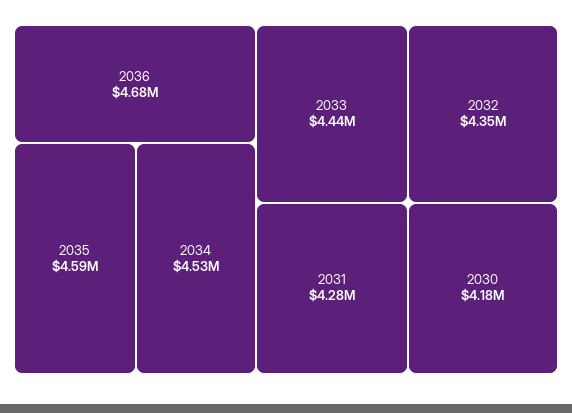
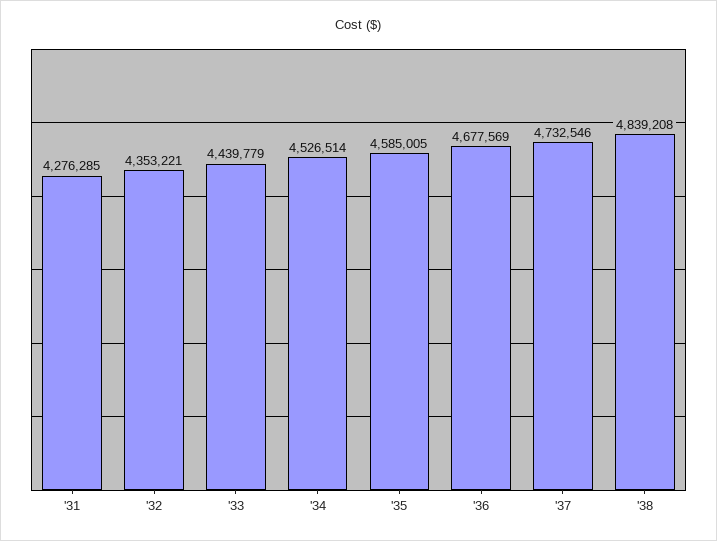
2030: 4180000 -> none
'37: none -> 4732546
'38: none -> 4839208

